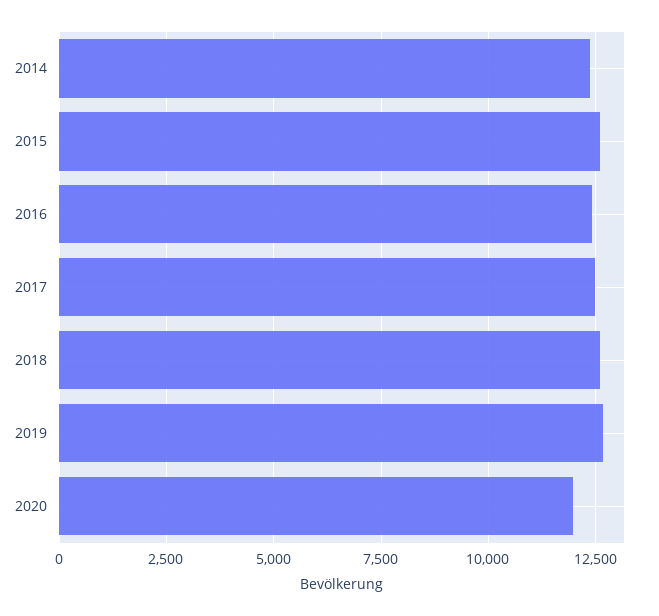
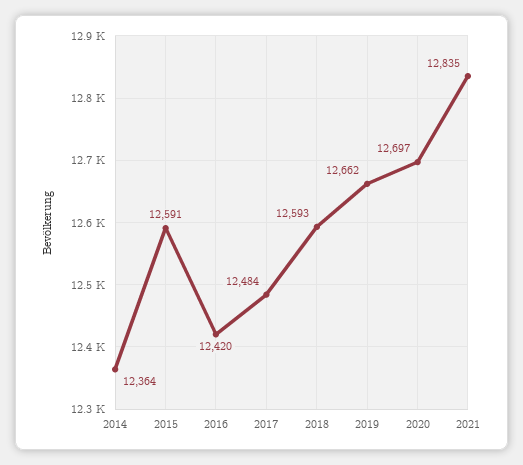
2020: 12000 -> 12697
2021: none -> 12835

